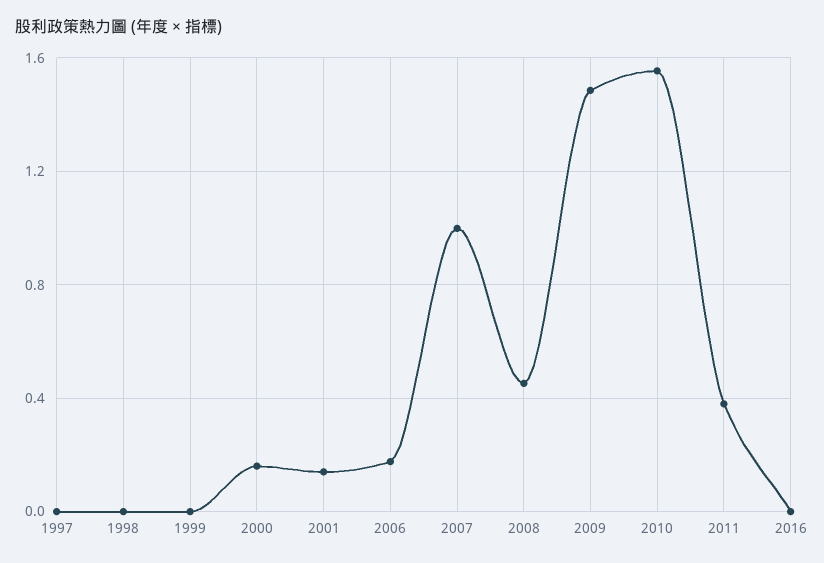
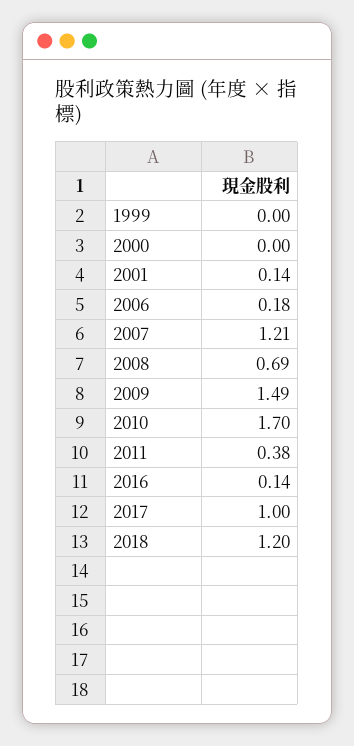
1997: 0 -> none
1998: 0 -> none
2000: 0.15 -> 0
2007: 1 -> 1.21
2008: 0.45 -> 0.69
2010: 1.55 -> 1.7
2016: 0 -> 0.14
2017: none -> 1
2018: none -> 1.2

